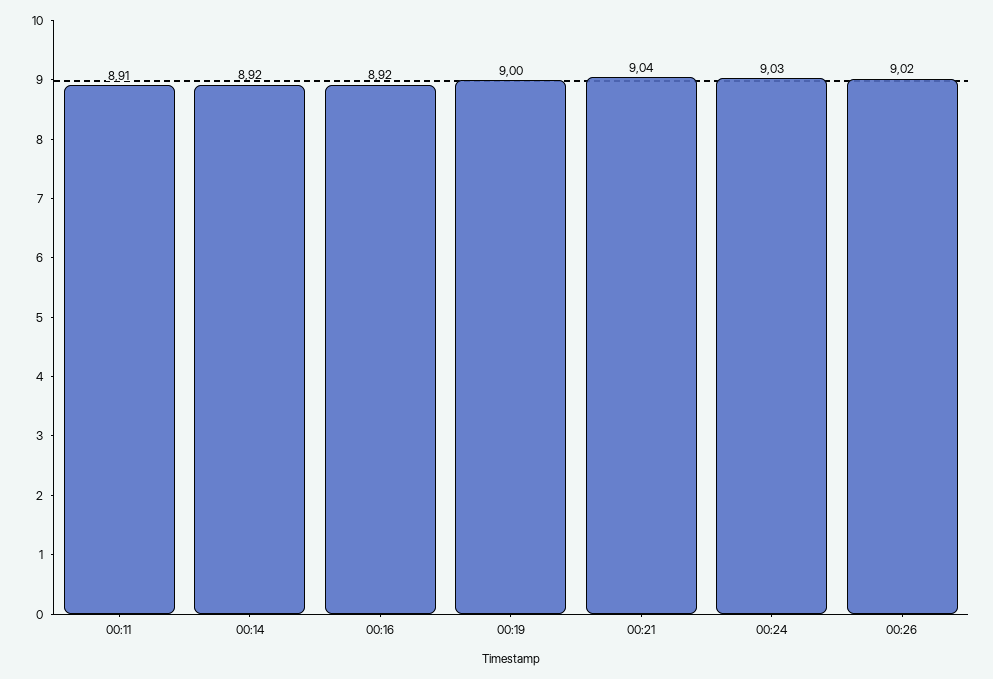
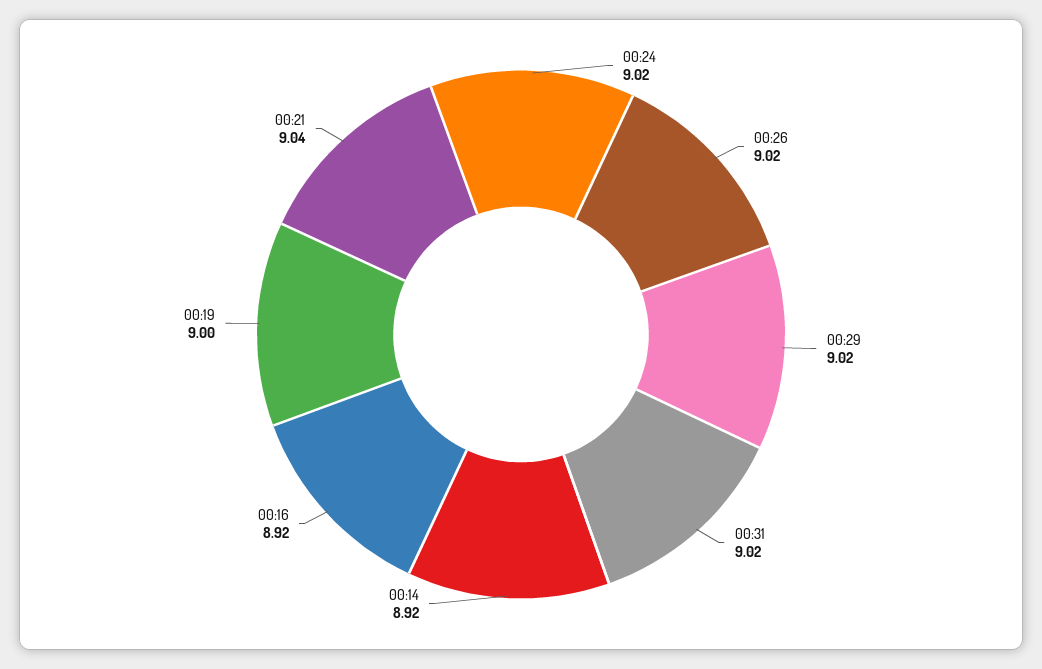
00:11: 8.91 -> none
00:24: 9.03 -> 9.02
00:29: none -> 9.02
00:31: none -> 9.02

